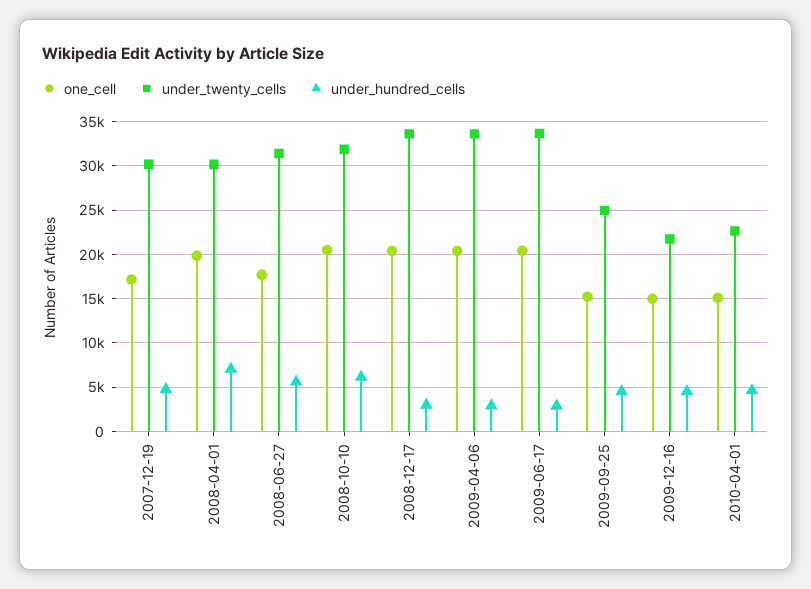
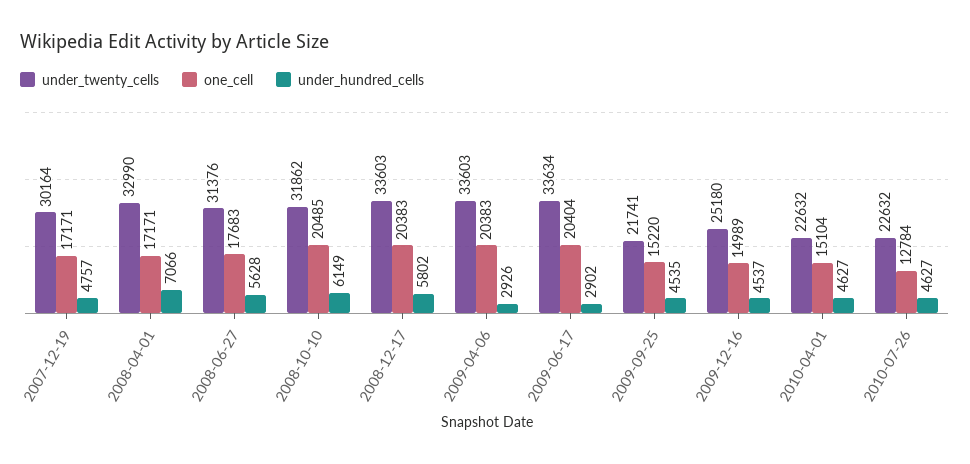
one_cell, 2008-04-01: 20000 -> 17171
under_twenty_cells, 2008-04-01: 30000 -> 32990
under_hundred_cells, 2008-12-17: 3000 -> 5802
under_twenty_cells, 2009-09-25: 25000 -> 21741
under_twenty_cells, 2009-12-16: 22000 -> 25180
under_twenty_cells, 2010-07-26: none -> 22632
one_cell, 2010-07-26: none -> 12784
under_hundred_cells, 2010-07-26: none -> 4627

